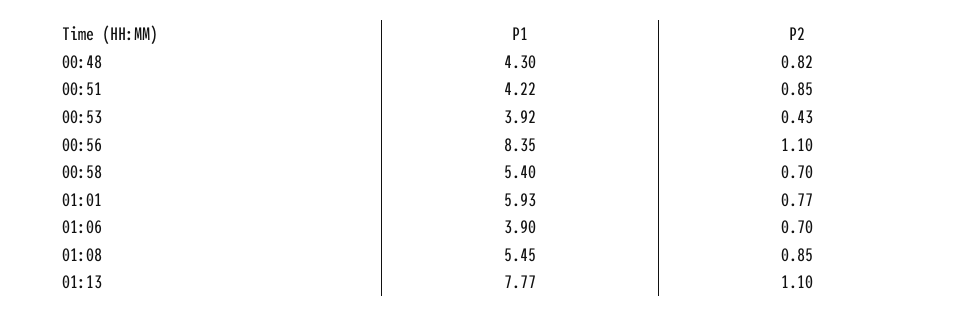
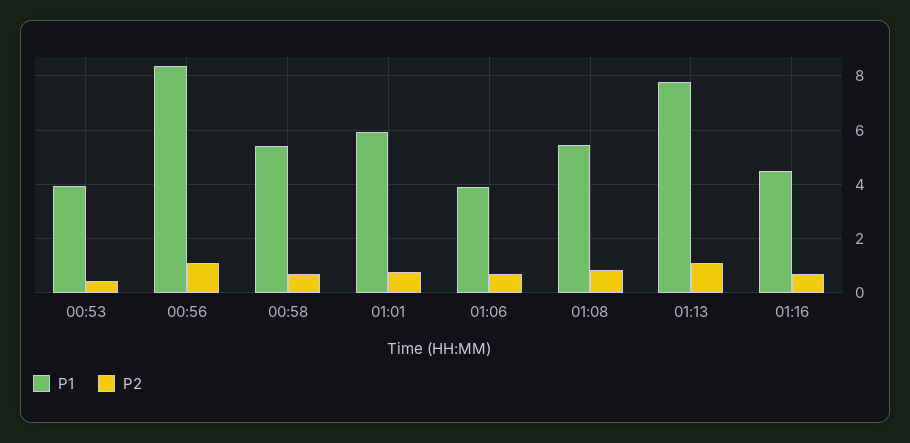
P1, 00:48: 4.3 -> none
P2, 00:48: 0.82 -> none
P1, 00:51: 4.22 -> none
P2, 00:51: 0.85 -> none
P1, 01:16: none -> 4.5
P2, 01:16: none -> 0.75

